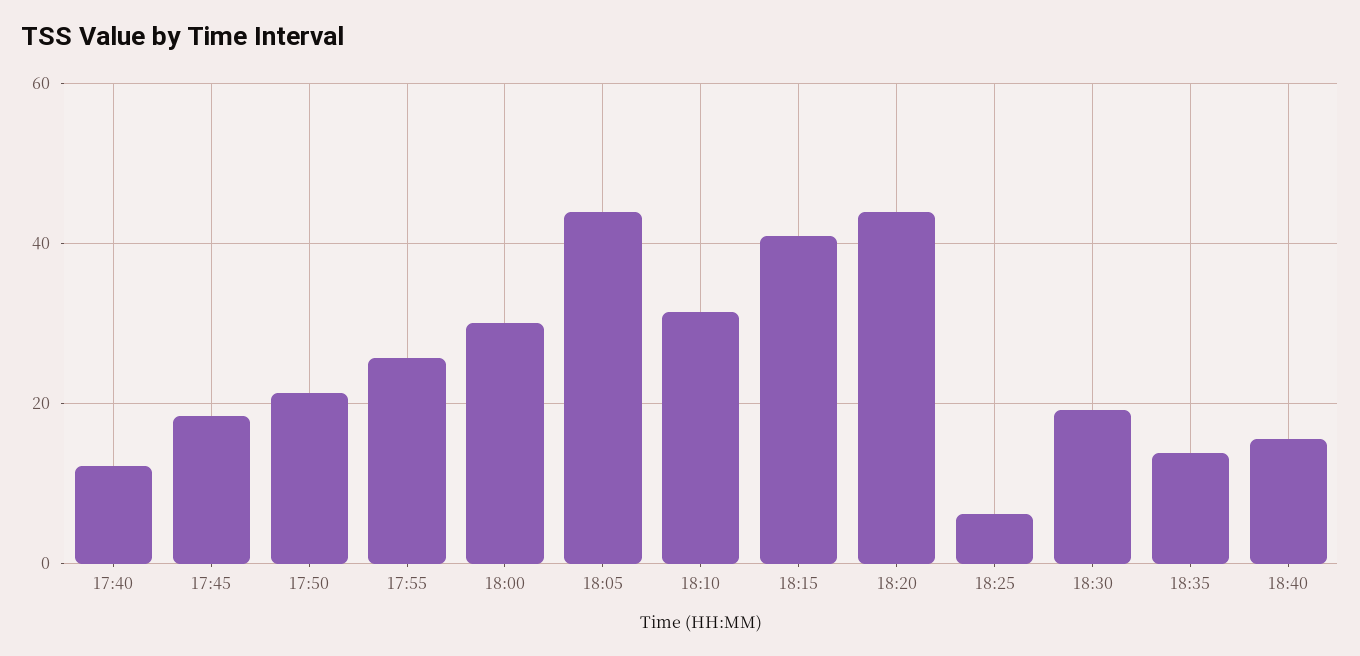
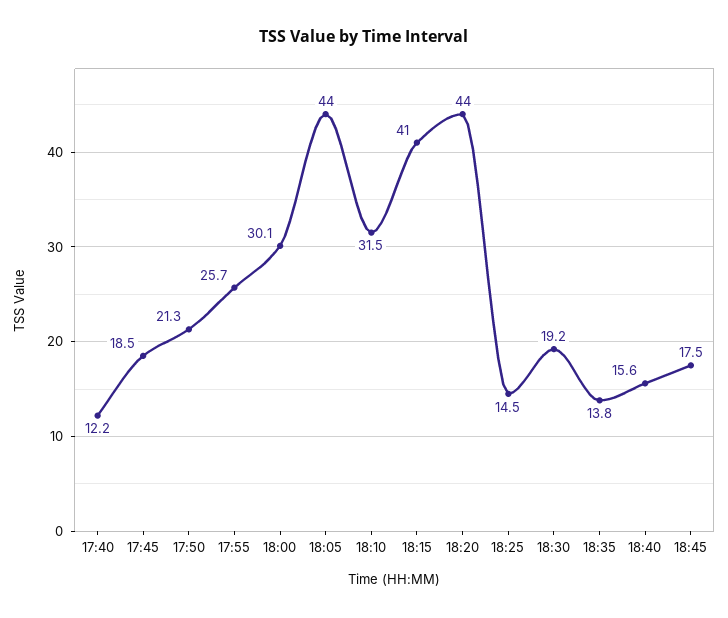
18:25: 6 -> 14.5
18:45: none -> 17.5

